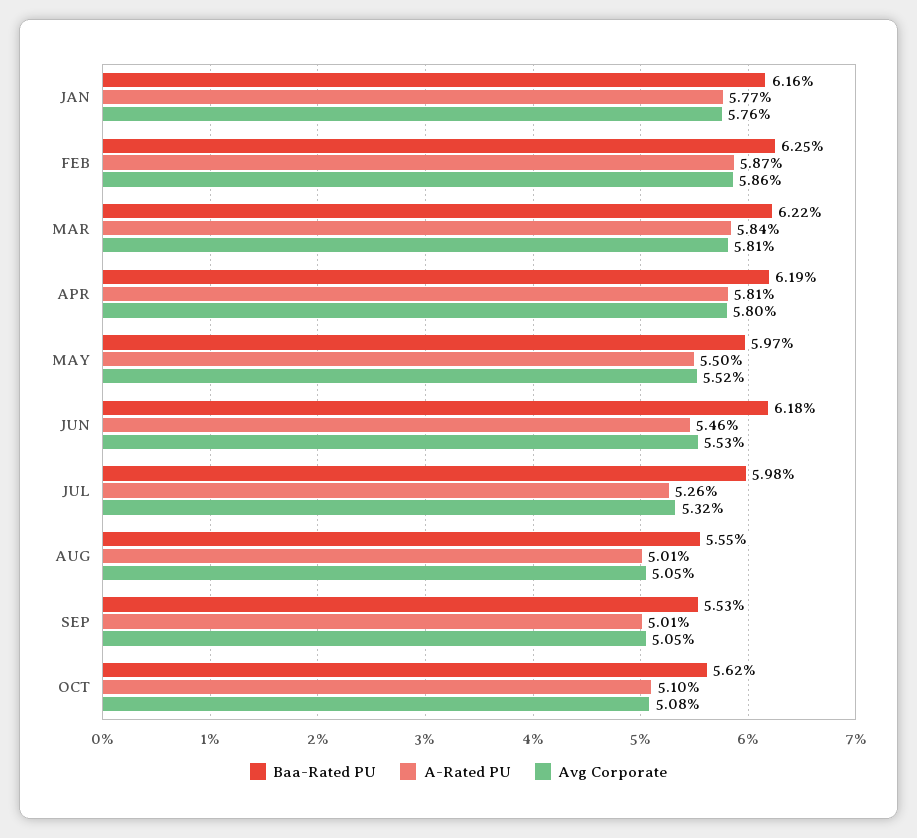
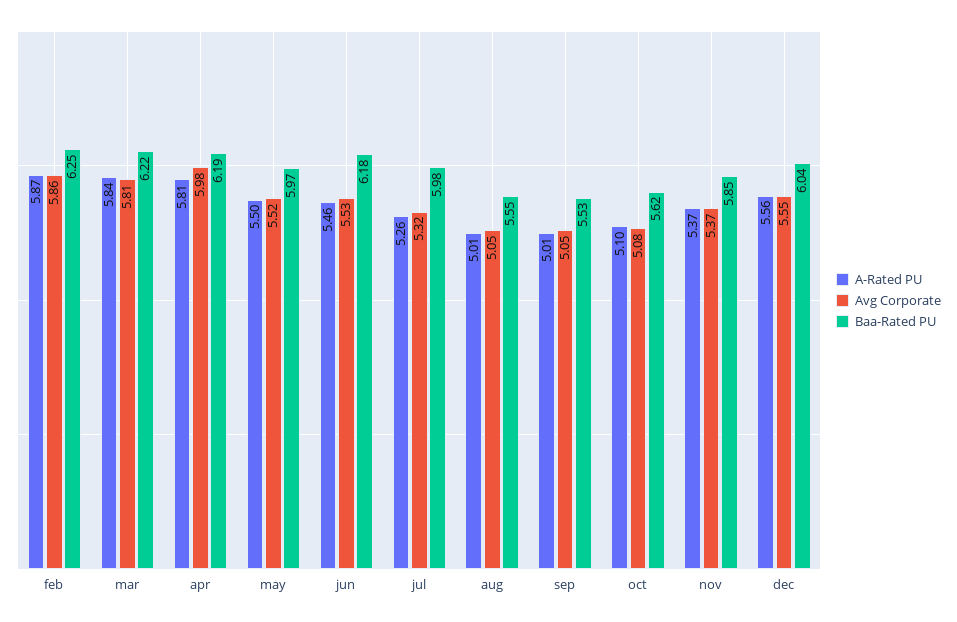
Baa-Rated PU, JAN: 6.16 -> none
A-Rated PU, JAN: 5.77 -> none
Avg Corporate, JAN: 5.76 -> none
Avg Corporate, APR: 5.8 -> 5.98
A-Rated PU, nov: none -> 5.37
Avg Corporate, nov: none -> 5.37
Baa-Rated PU, nov: none -> 5.85
A-Rated PU, dec: none -> 5.56
Avg Corporate, dec: none -> 5.55
Baa-Rated PU, dec: none -> 6.04

